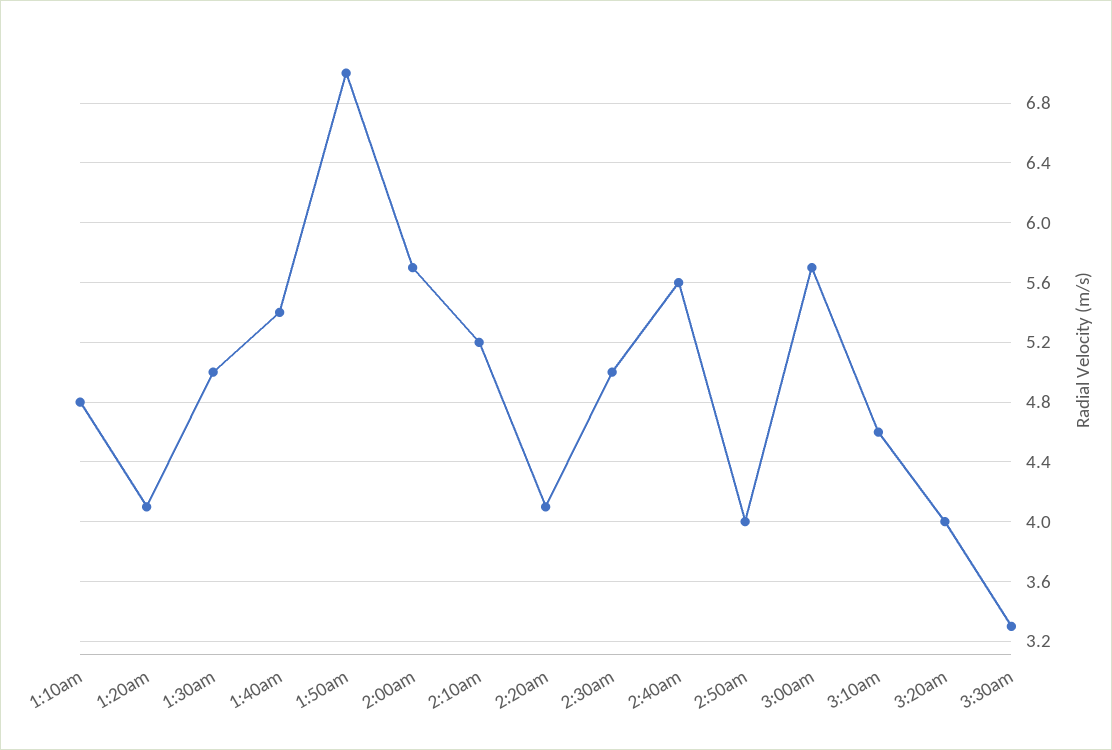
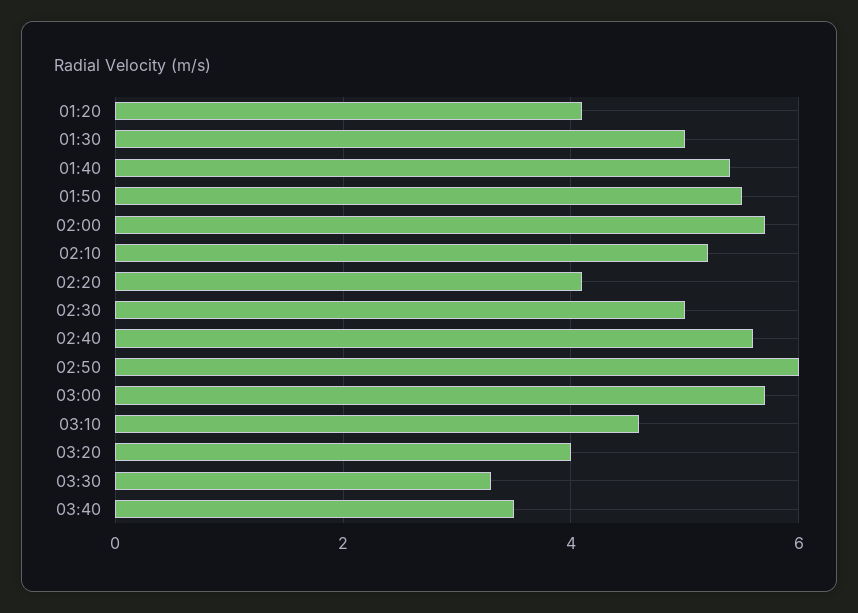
1:10am: 4.8 -> none
1:50am: 7 -> 5.5
2:50am: 4 -> 6
03:40: none -> 3.5

